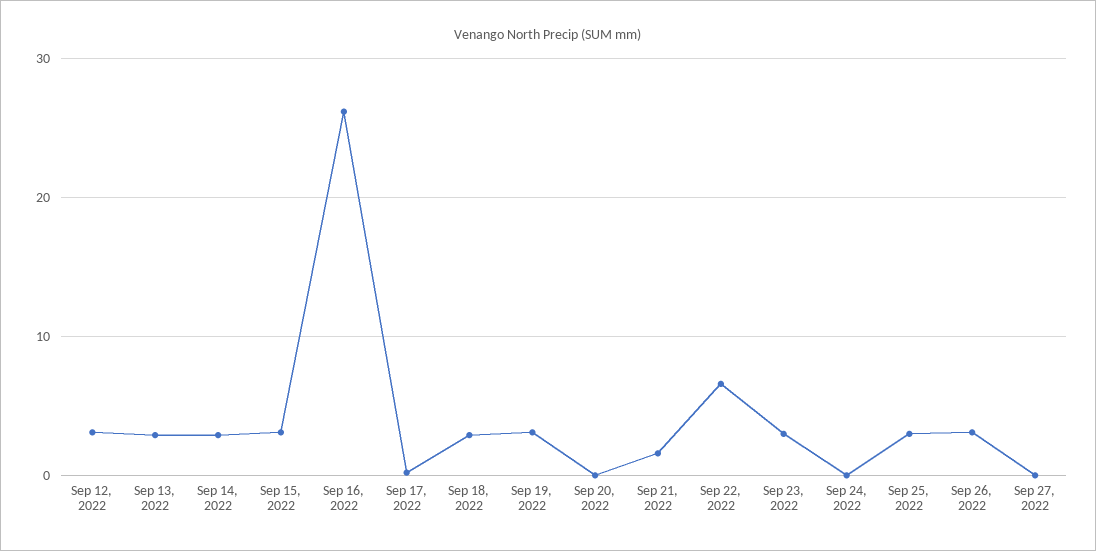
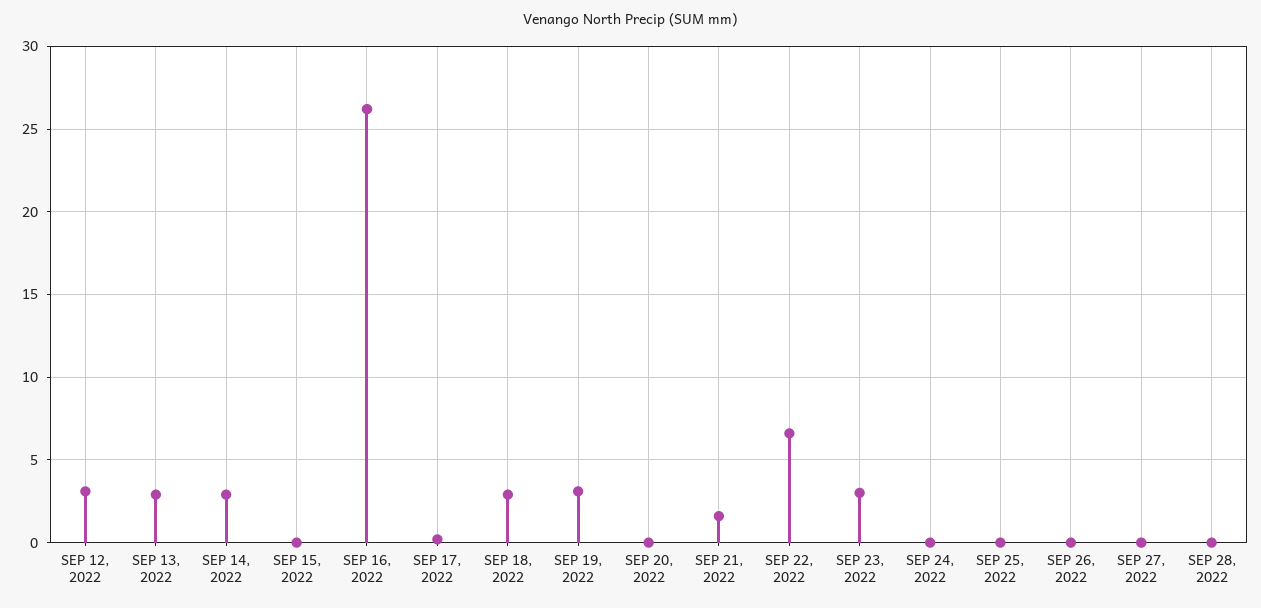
Sep 15, 2022: 3 -> 0
Sep 25, 2022: 3 -> 0
Sep 26, 2022: 3 -> 0
SEP 28, 2022: none -> 0

